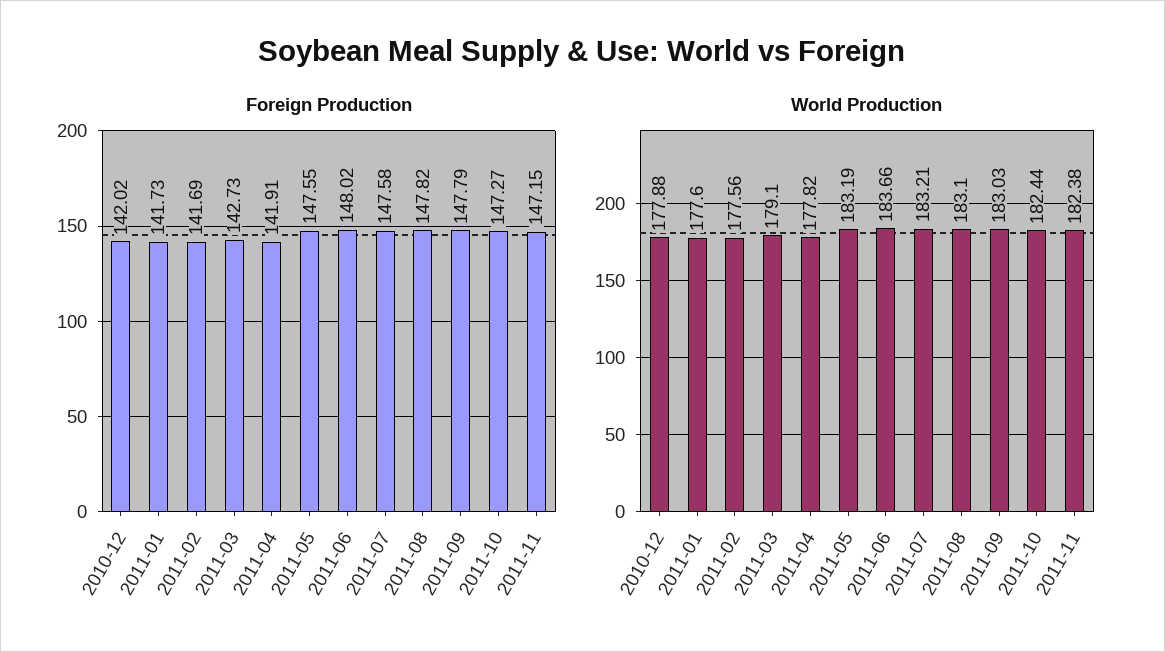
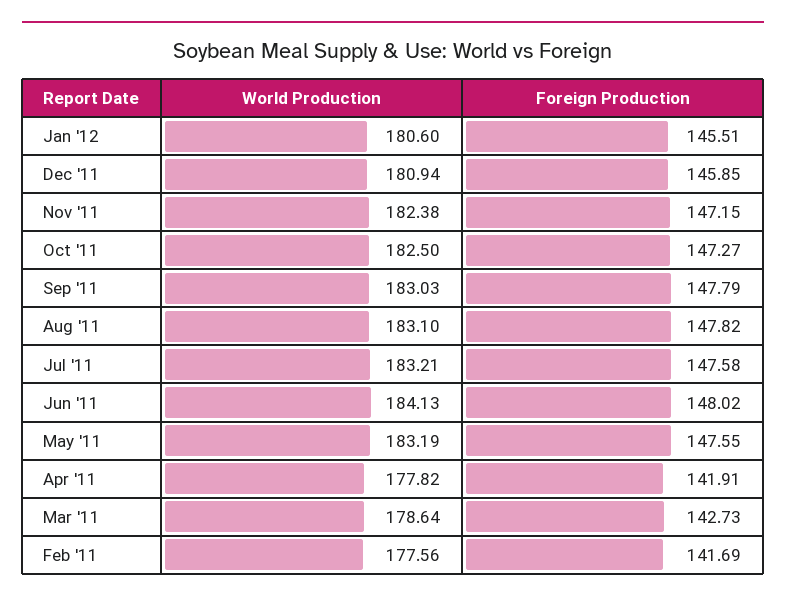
Foreign Production, 2010-12: 142.02 -> none
Foreign Production, 2011-01: 141.73 -> none
World Production, 2010-12: 177.88 -> none
World Production, 2011-01: 177.6 -> none
World Production, 2011-03: 179.1 -> 178.64
World Production, 2011-06: 183.66 -> 184.13
World Production, 2011-10: 182.44 -> 182.5
World Production, Jan '12: none -> 180.6
Foreign Production, Jan '12: none -> 145.51
World Production, Dec '11: none -> 180.94
Foreign Production, Dec '11: none -> 145.85

